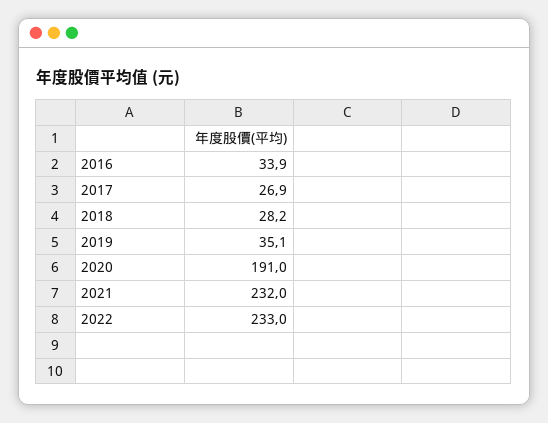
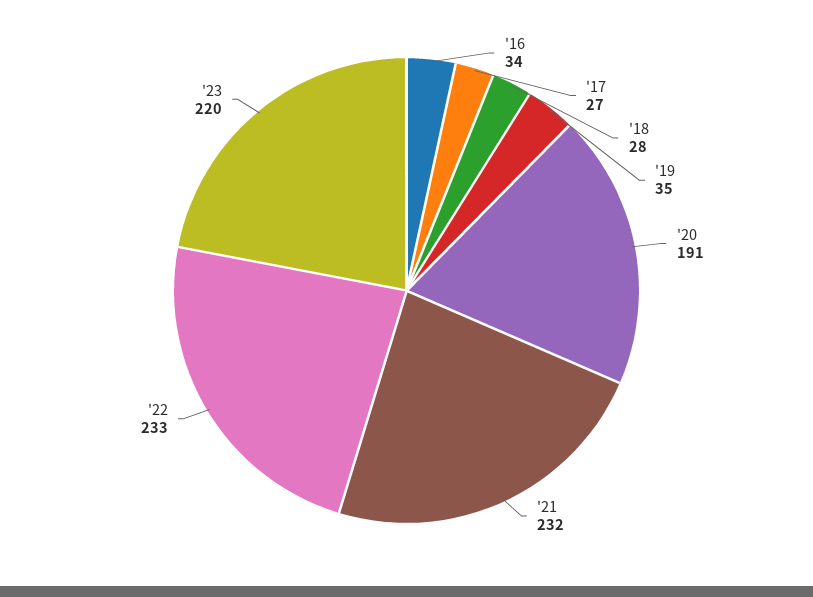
'23: none -> 220

